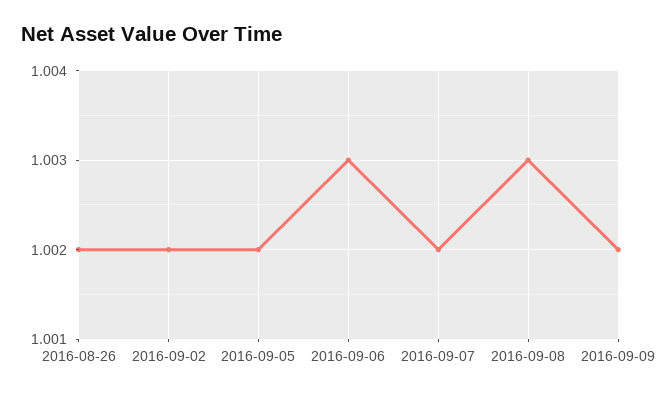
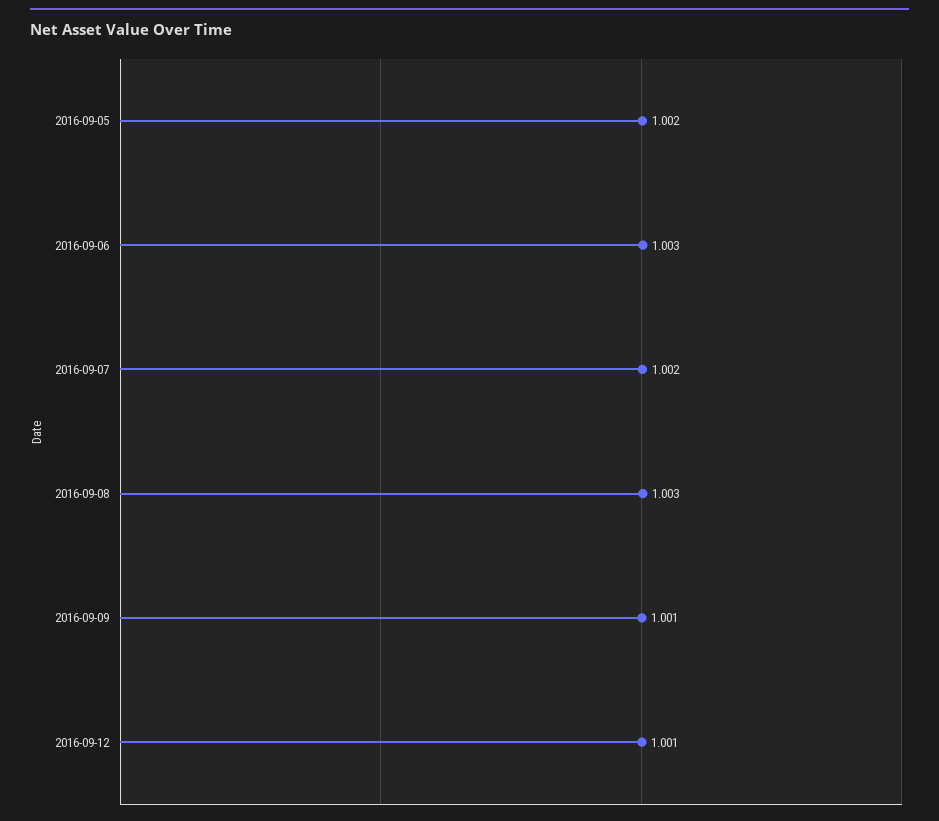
2016-08-26: 1.002 -> none
2016-09-02: 1.002 -> none
2016-09-09: 1.002 -> 1.001
2016-09-12: none -> 1.001

